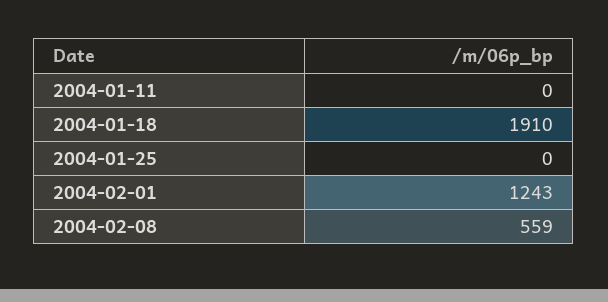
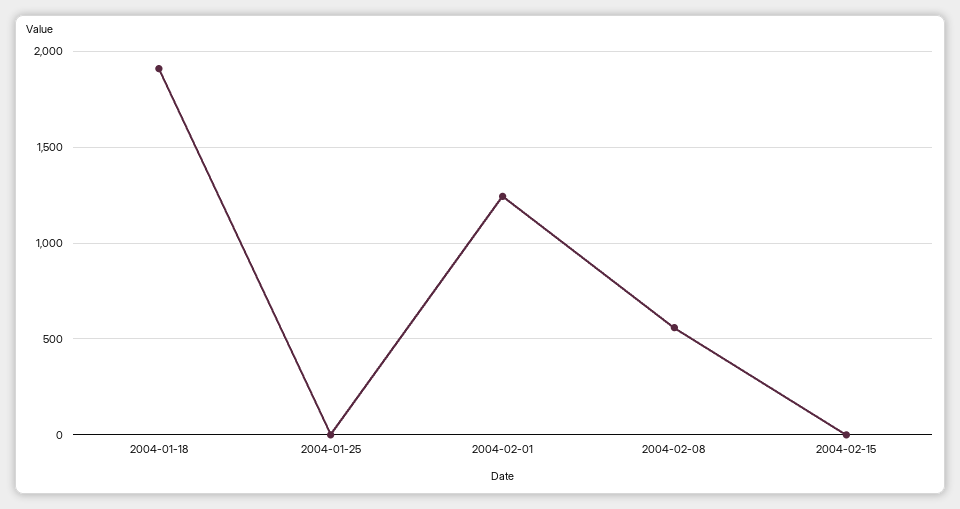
2004-01-11: 0 -> none
2004-02-15: none -> 0

